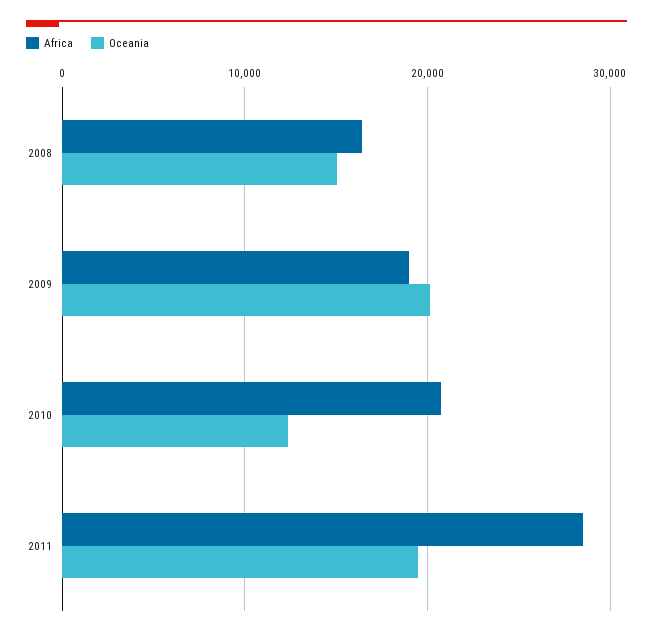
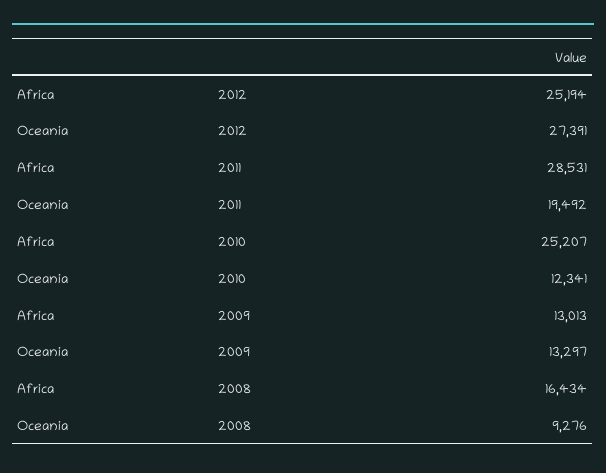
Oceania, 2008: 15000 -> 9276
Africa, 2009: 19000 -> 13013
Oceania, 2009: 20000 -> 13297
Africa, 2010: 21000 -> 25207
Africa, 2012: none -> 25194
Oceania, 2012: none -> 27391

